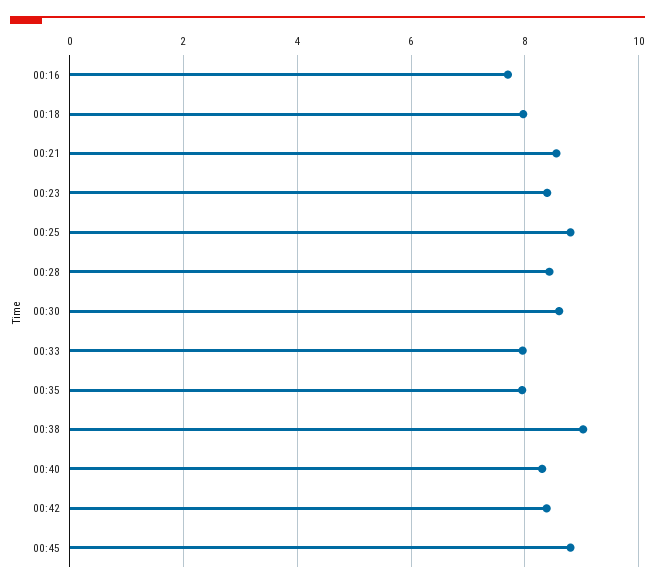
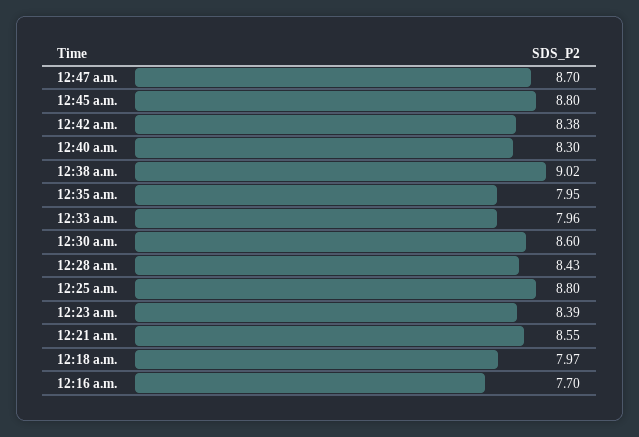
12:47 a.m.: none -> 8.7

